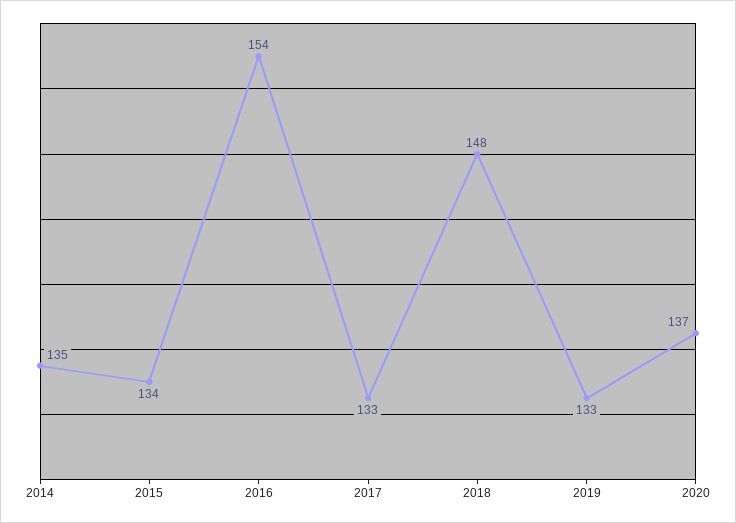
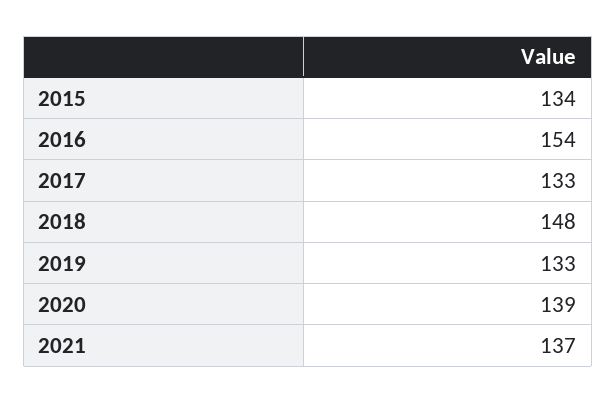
2014: 135 -> none
2020: 137 -> 139
2021: none -> 137

